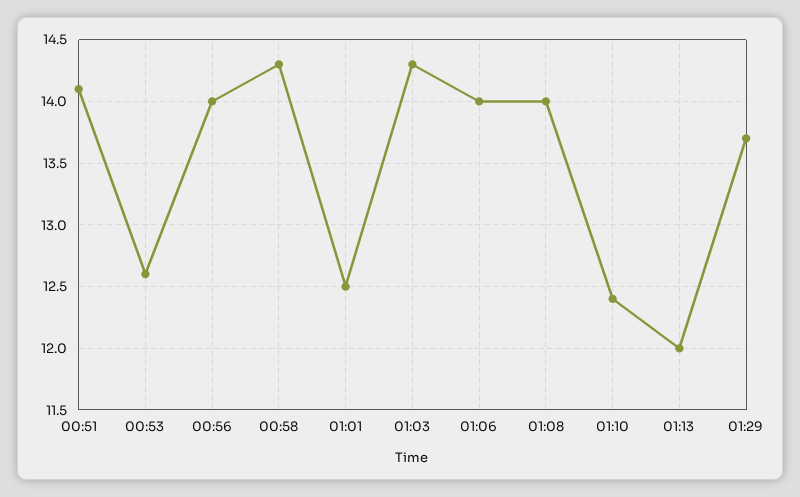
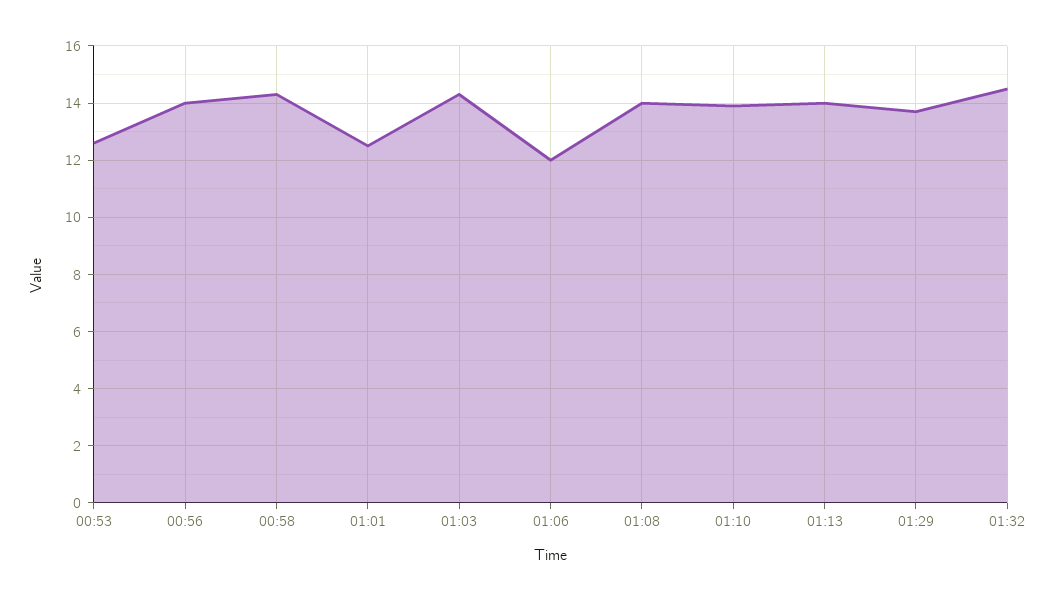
00:51: 14.1 -> none
01:06: 14 -> 12
01:10: 12.4 -> 14
01:13: 12 -> 14
01:32: none -> 14.5

